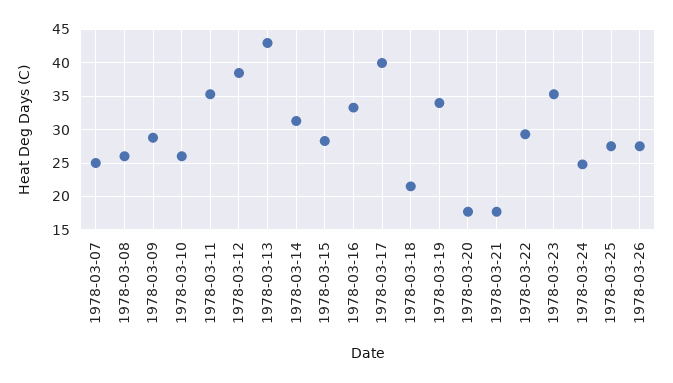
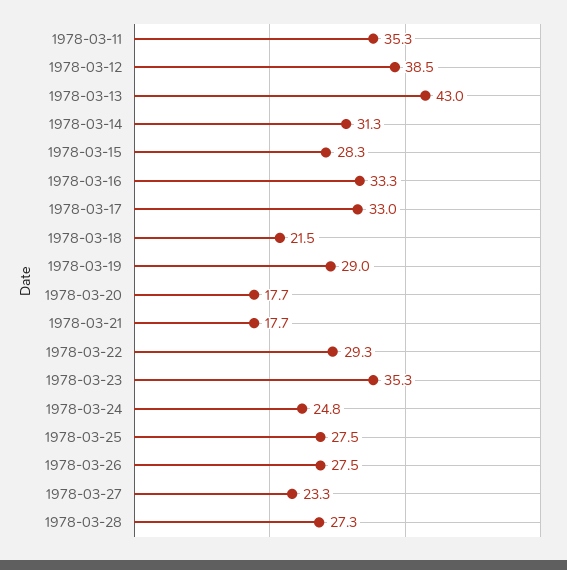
1978-03-07: 25 -> none
1978-03-08: 26 -> none
1978-03-09: 29 -> none
1978-03-10: 26 -> none
1978-03-17: 40 -> 33
1978-03-19: 34 -> 29
1978-03-27: none -> 23.3
1978-03-28: none -> 27.3

